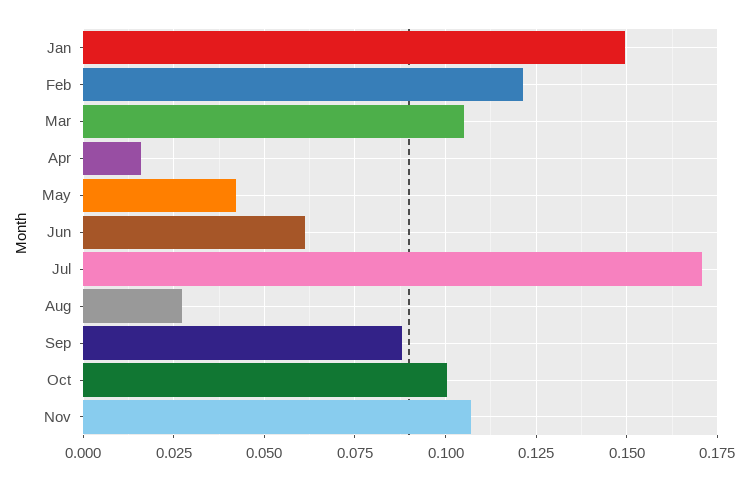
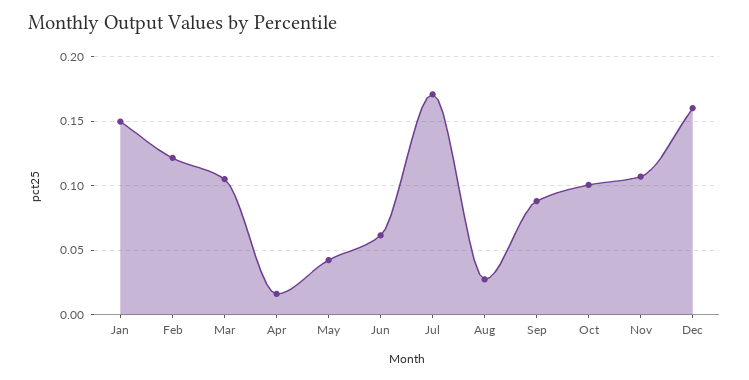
Dec: none -> 0.16

